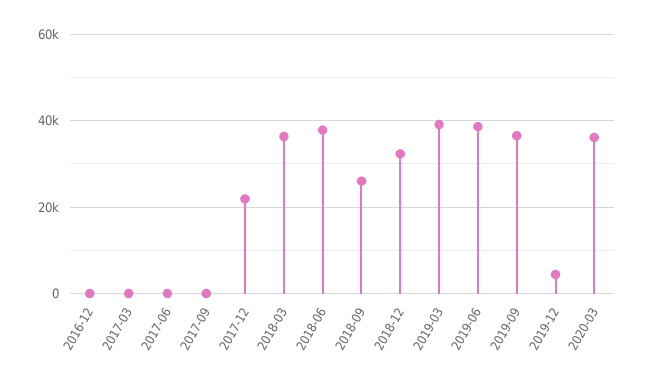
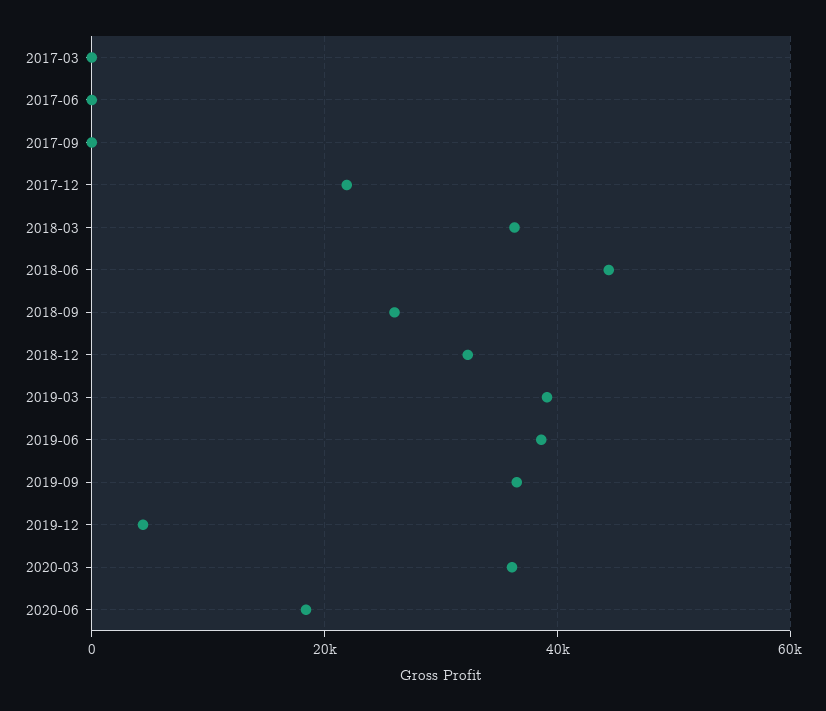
2016-12: 0 -> none
2018-06: 38000 -> 44000
2020-06: none -> 18000

